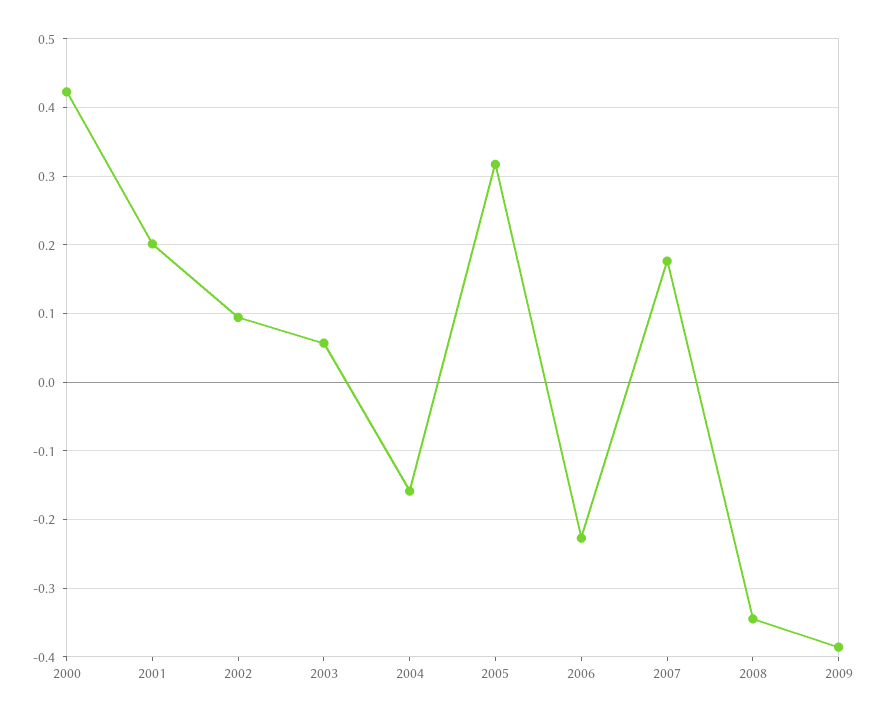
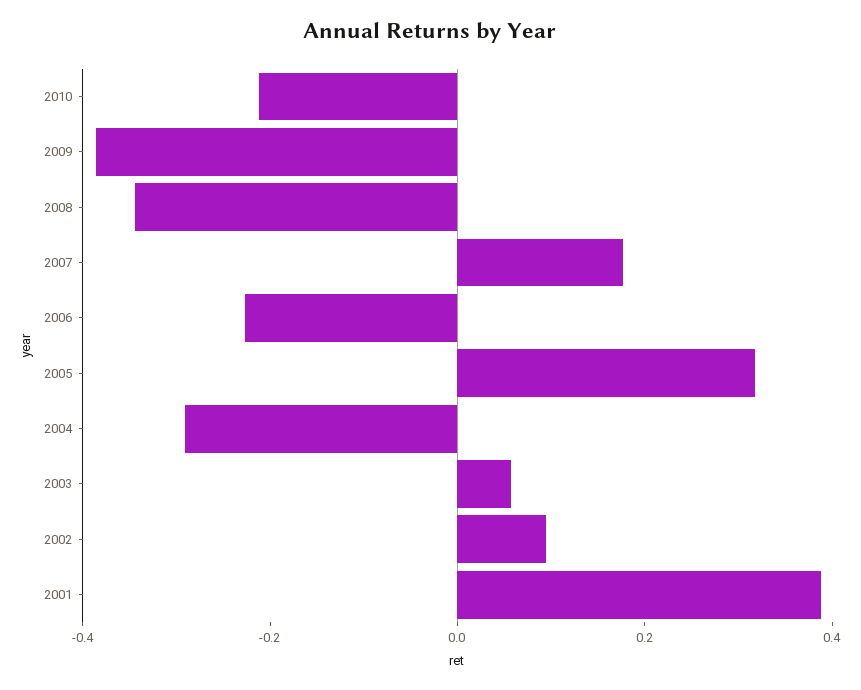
2000: 0.42 -> none
2001: 0.2 -> 0.4
2004: -0.16 -> -0.3
2010: none -> -0.2

